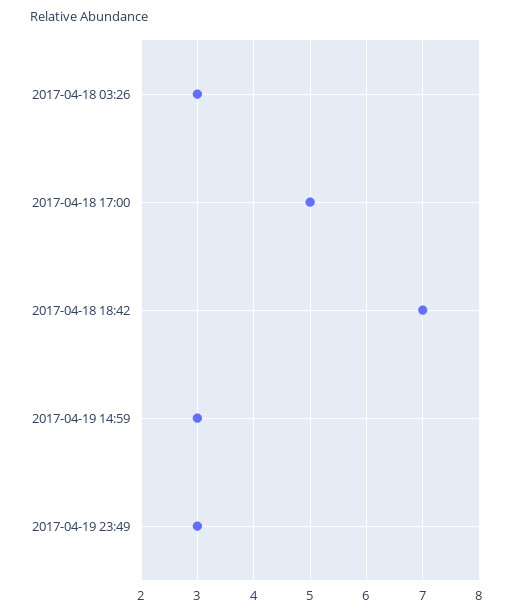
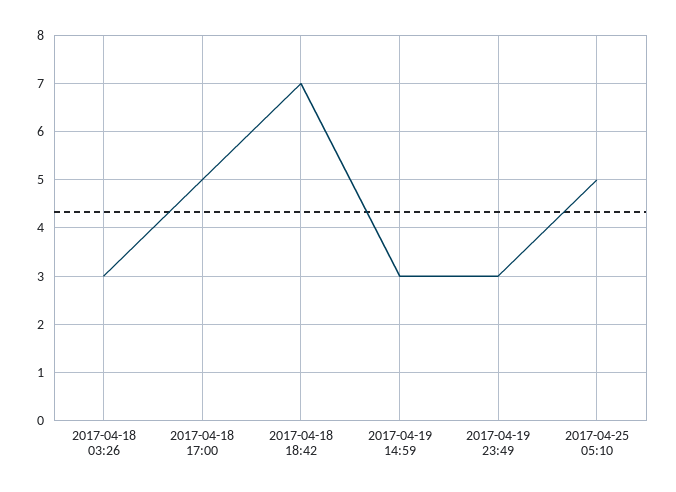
2017-04-25 05:10: none -> 5

